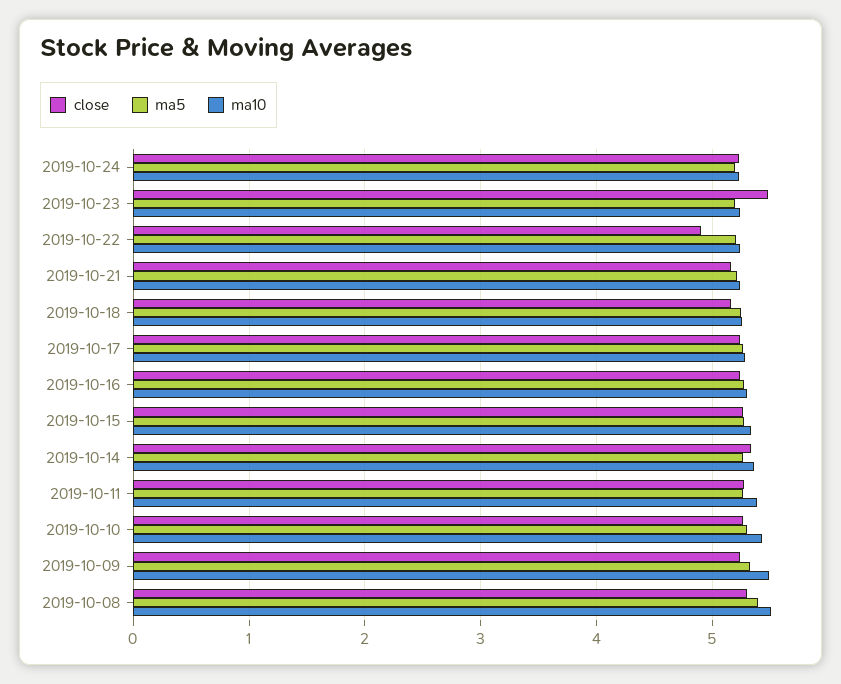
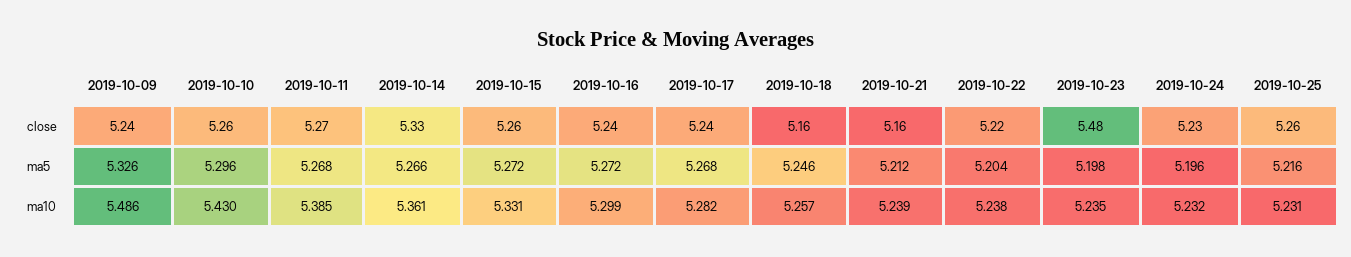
close, 2019-10-22: 4.9 -> 5.22
close, 2019-10-08: 5.3 -> none
ma5, 2019-10-08: 5.4 -> none
ma10, 2019-10-08: 5.5 -> none
close, 2019-10-25: none -> 5.26
ma5, 2019-10-25: none -> 5.216
ma10, 2019-10-25: none -> 5.231

